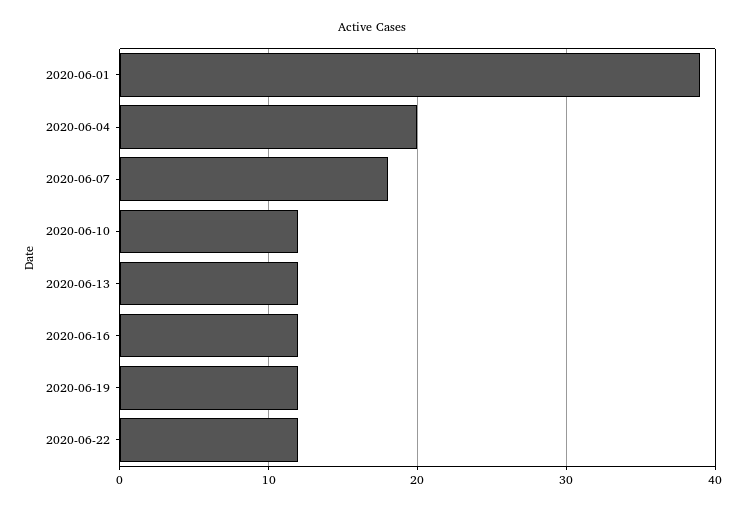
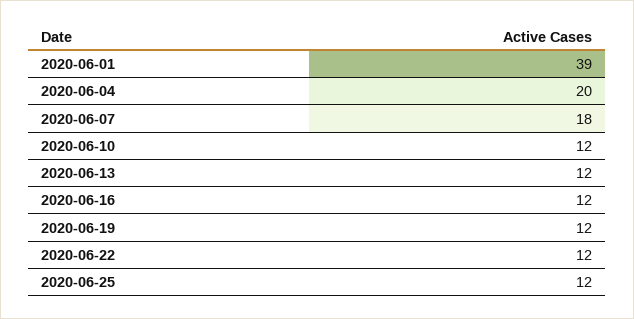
2020-06-25: none -> 12

